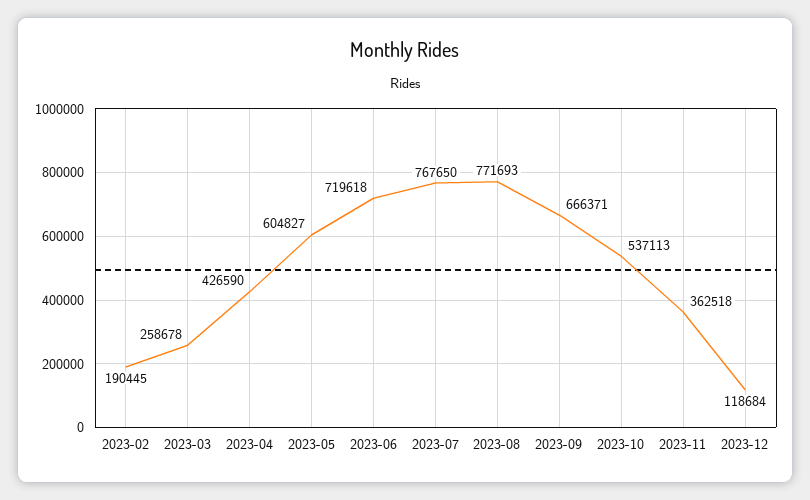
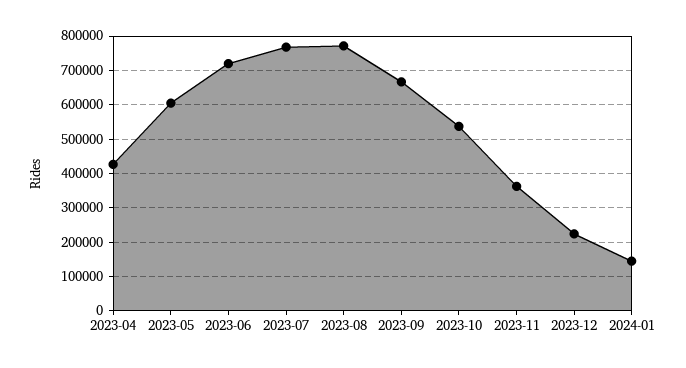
2023-02: 190445 -> none
2023-03: 258678 -> none
2023-12: 118684 -> 220000
2024-01: none -> 140000

